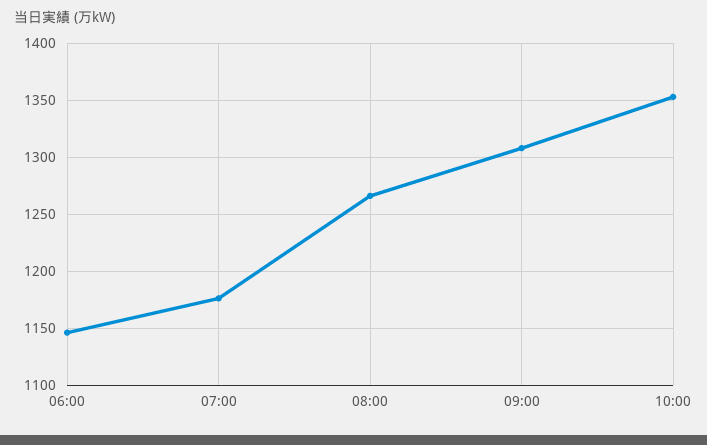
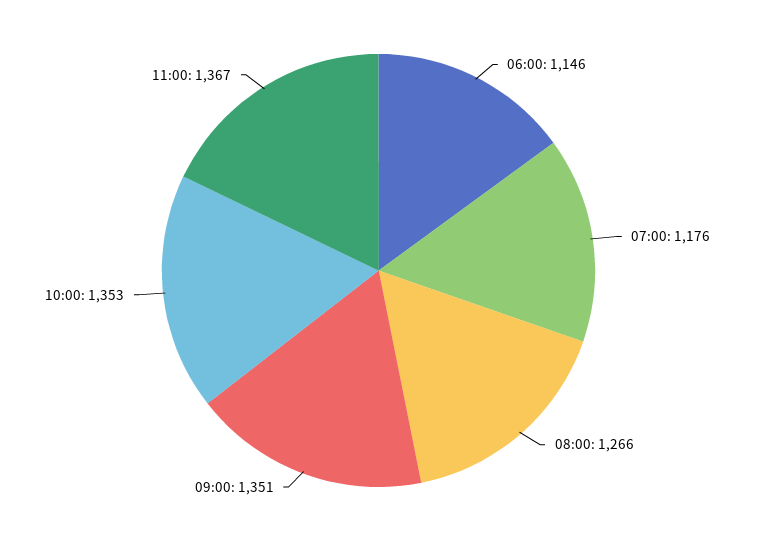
09:00: 1310 -> 1351
11:00: none -> 1367

